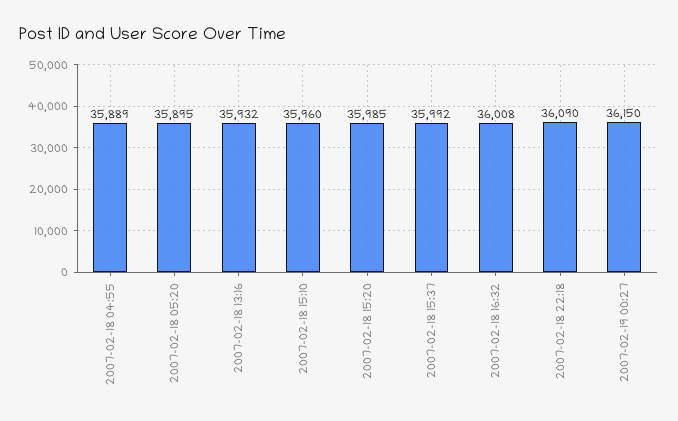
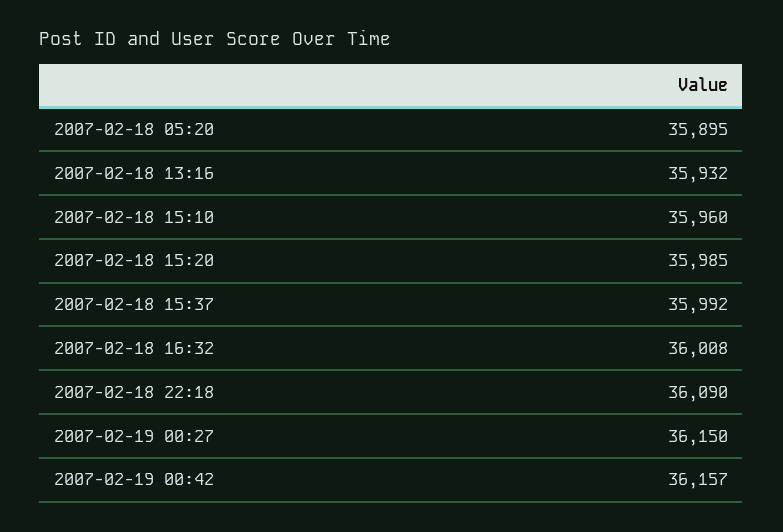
2007-02-18 04:55: 35889 -> none
2007-02-19 00:42: none -> 36157

